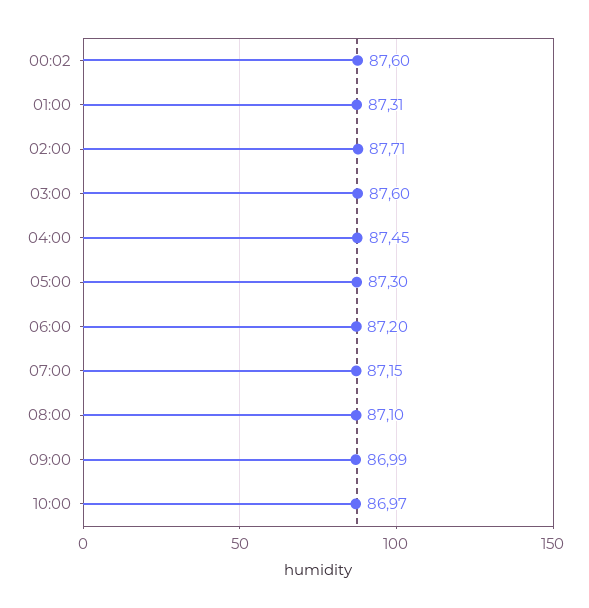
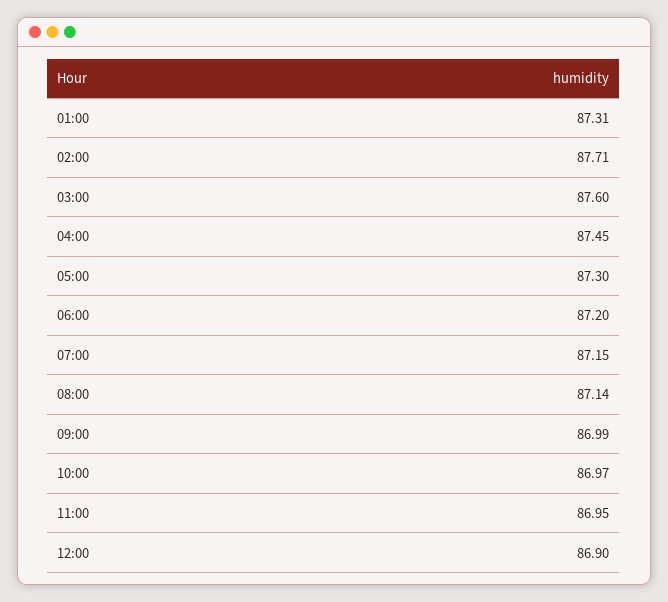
00:02: 87.6 -> none
08:00: 87.1 -> 87.14
11:00: none -> 86.95
12:00: none -> 86.9

